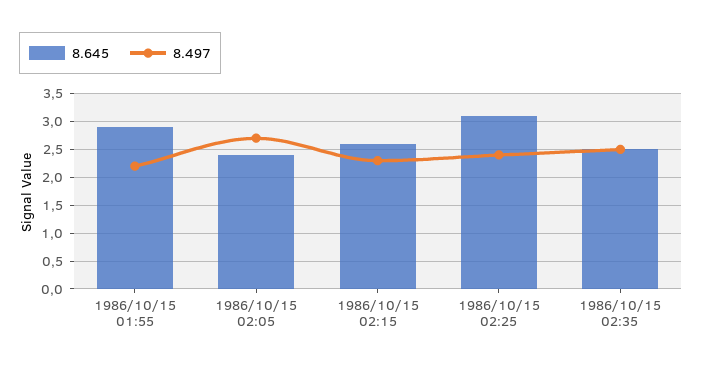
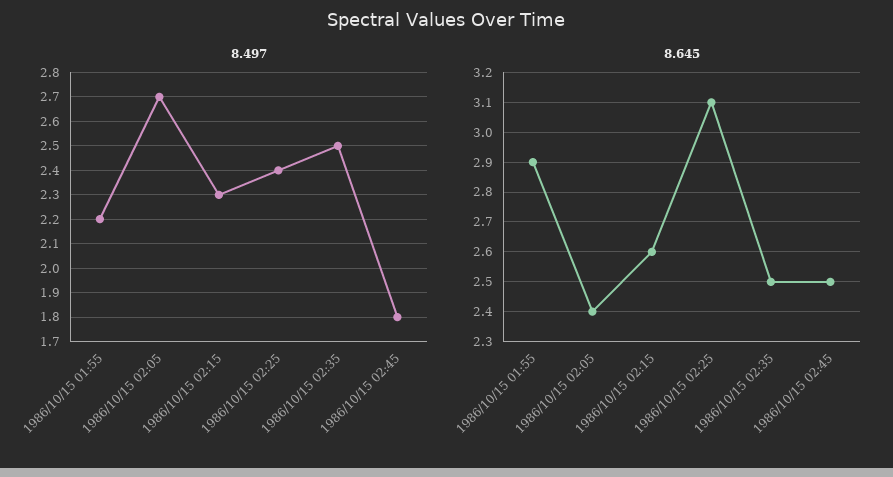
8.497, 1986/10/15 02:45: none -> 1.8
8.645, 1986/10/15 02:45: none -> 2.5

